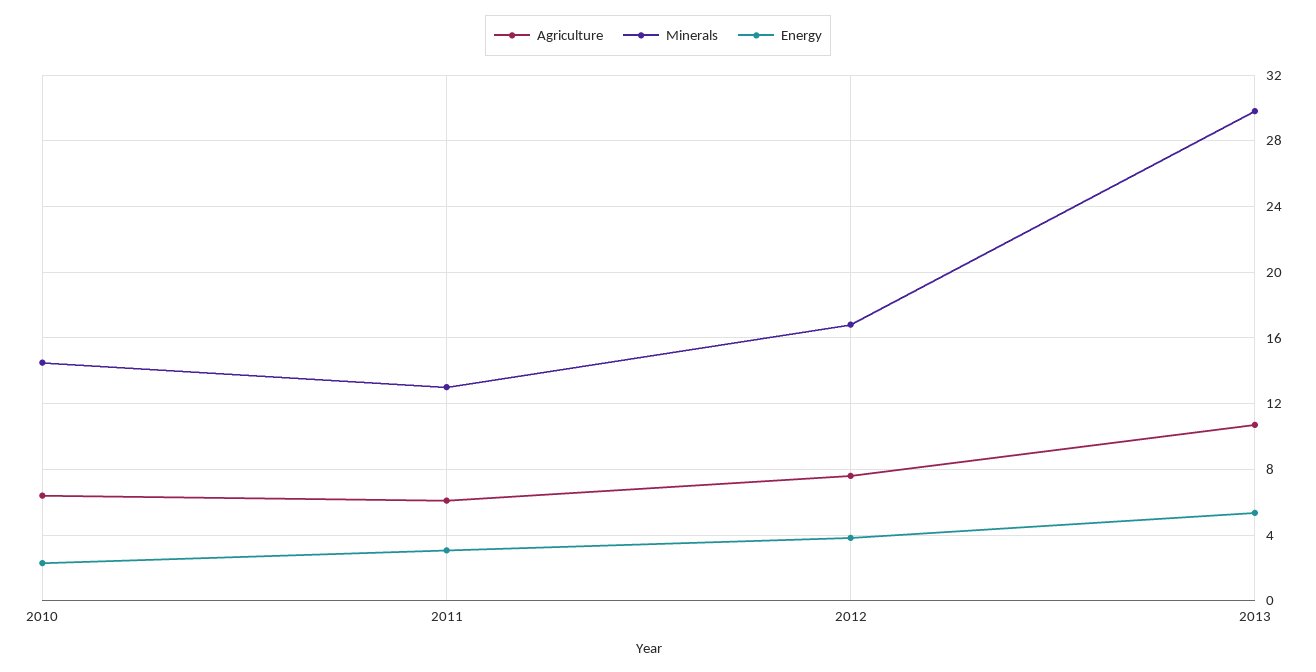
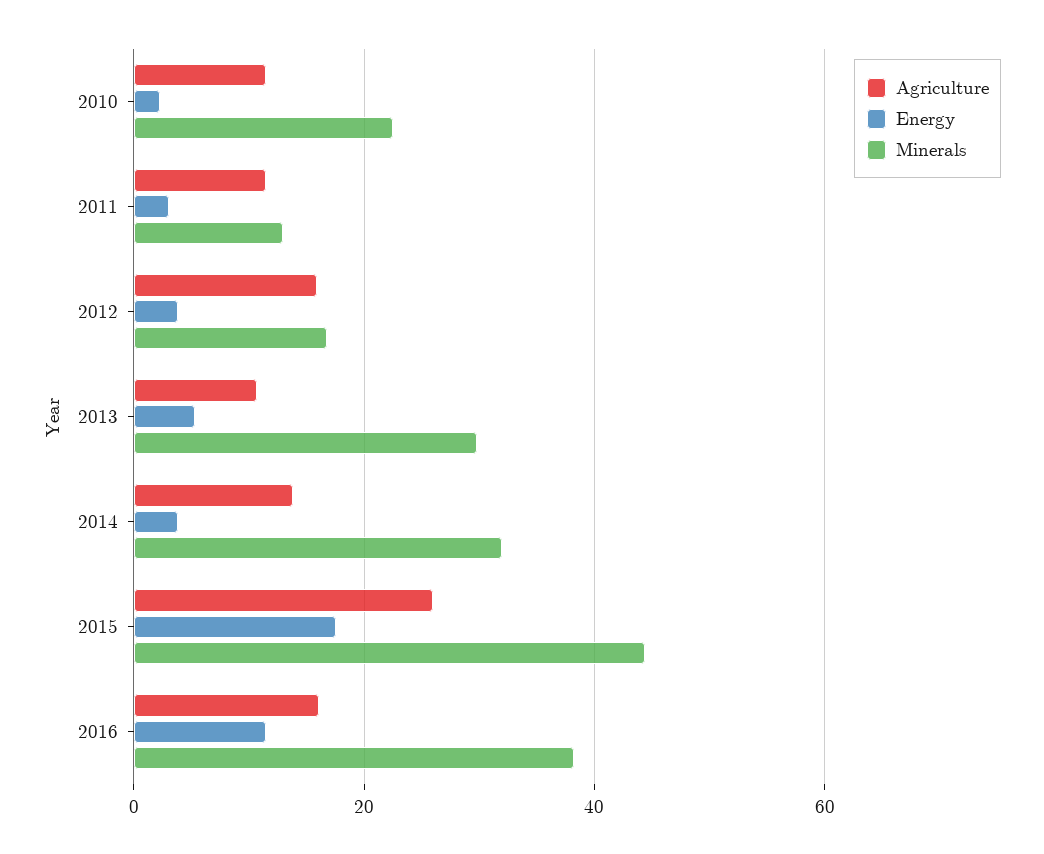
Agriculture, 2010: 6.5 -> 12
Minerals, 2010: 14.5 -> 22
Agriculture, 2011: 6 -> 12
Agriculture, 2012: 7.5 -> 16
Agriculture, 2014: none -> 14
Energy, 2014: none -> 4
Minerals, 2014: none -> 32
Agriculture, 2015: none -> 26
Energy, 2015: none -> 18
Minerals, 2015: none -> 44
Agriculture, 2016: none -> 16
Energy, 2016: none -> 12
Minerals, 2016: none -> 38

